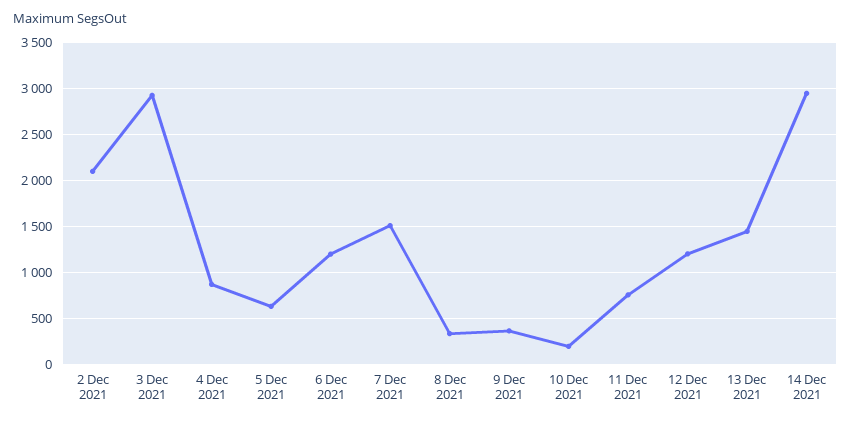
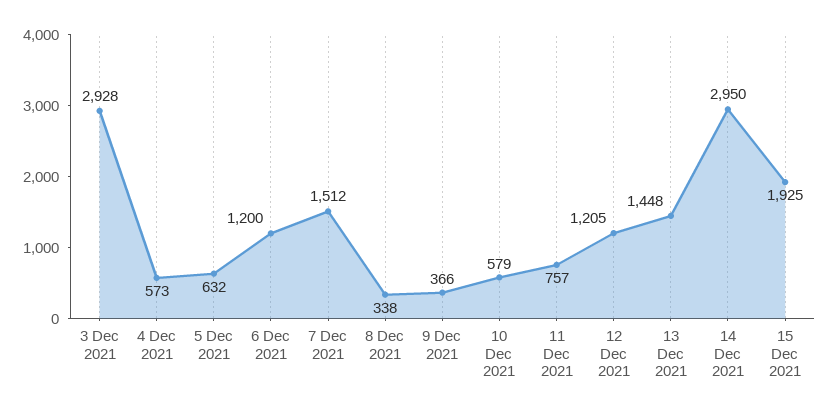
2 Dec 2021: 2100 -> none
4 Dec 2021: 900 -> 573
10 Dec 2021: 200 -> 579
15 Dec 2021: none -> 1925

